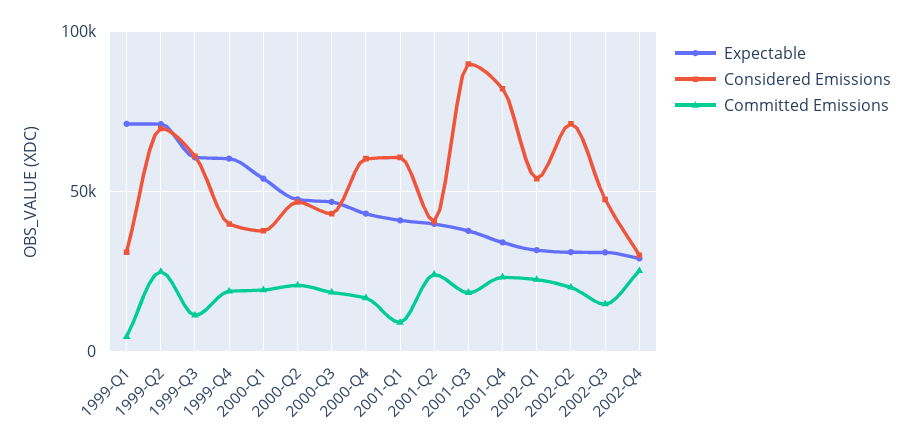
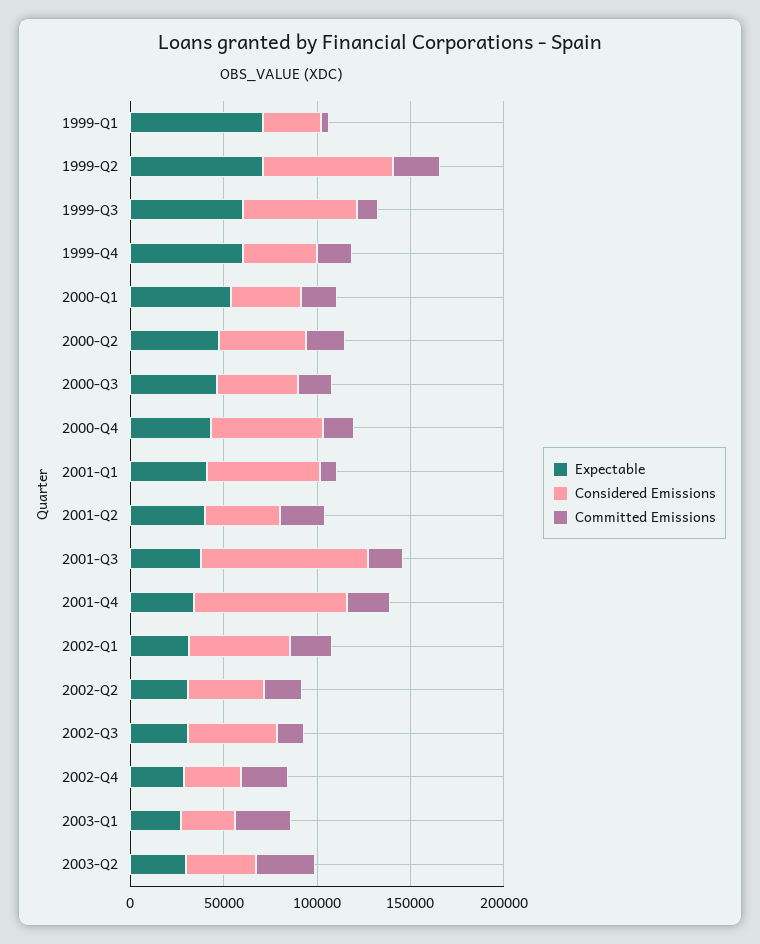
Considered Emissions, 2002-Q2: 70000 -> 40000
Expectable, 2003-Q1: none -> 30000
Considered Emissions, 2003-Q1: none -> 30000
Committed Emissions, 2003-Q1: none -> 30000
Expectable, 2003-Q2: none -> 30000
Considered Emissions, 2003-Q2: none -> 40000
Committed Emissions, 2003-Q2: none -> 30000

